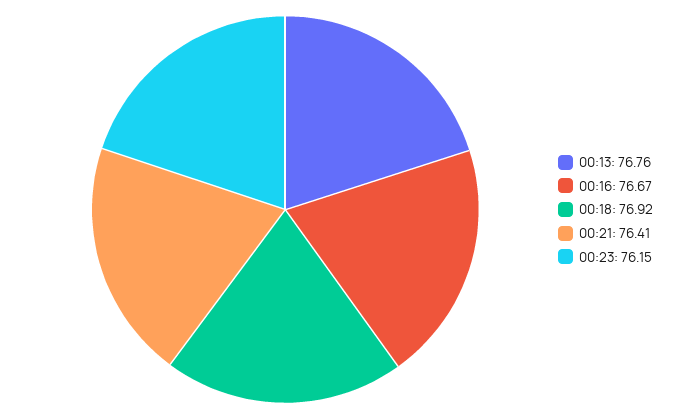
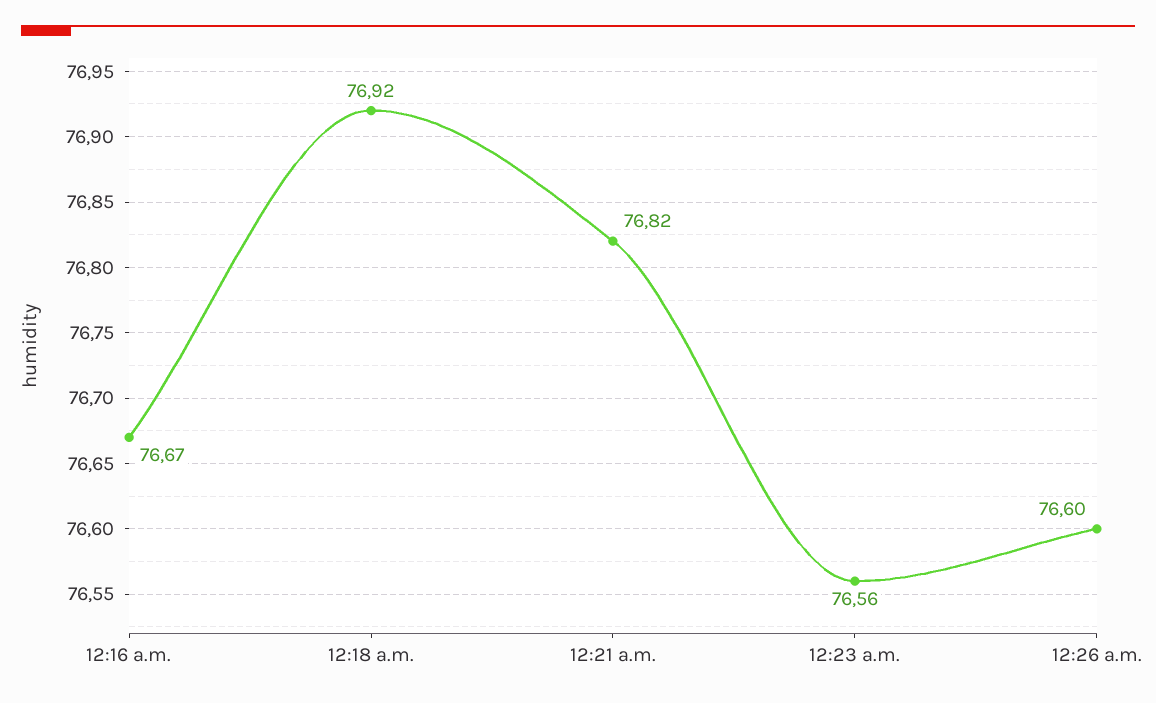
00:13: 76.76 -> none
00:21: 76.41 -> 76.82
00:23: 76.15 -> 76.56
12:26 a.m.: none -> 76.6

